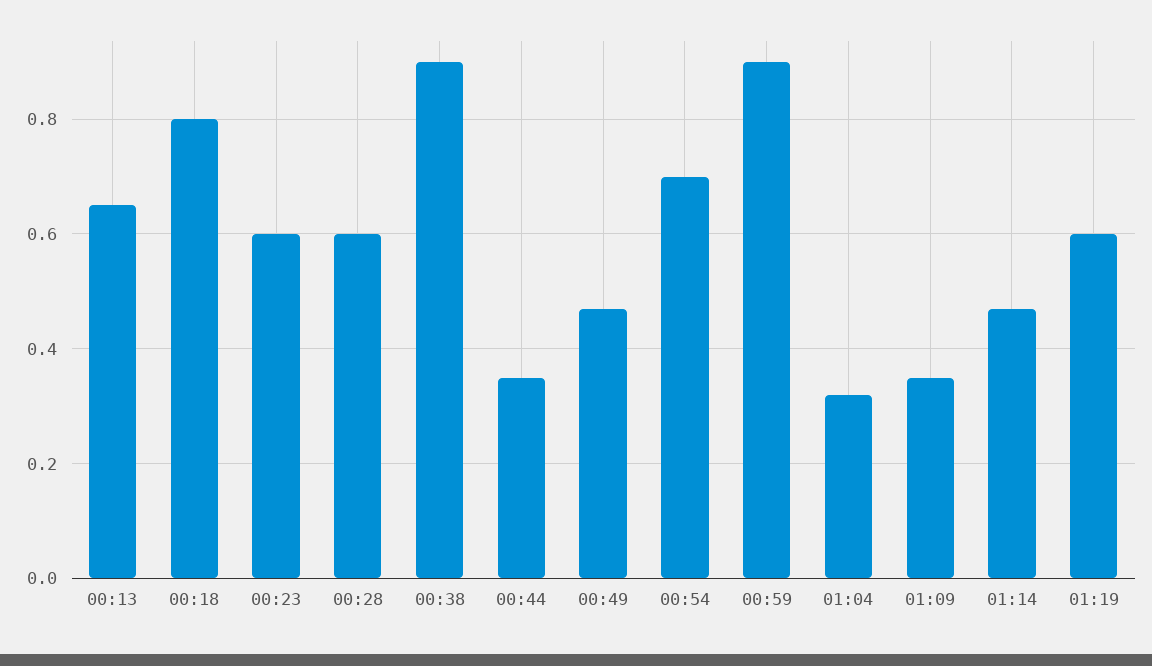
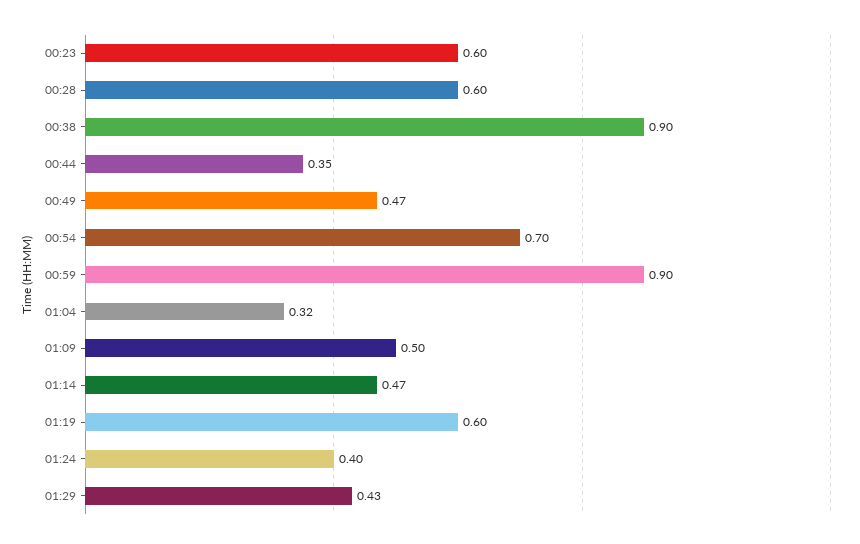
00:13: 0.65 -> none
00:18: 0.8 -> none
01:09: 0.35 -> 0.5
01:24: none -> 0.4
01:29: none -> 0.43

